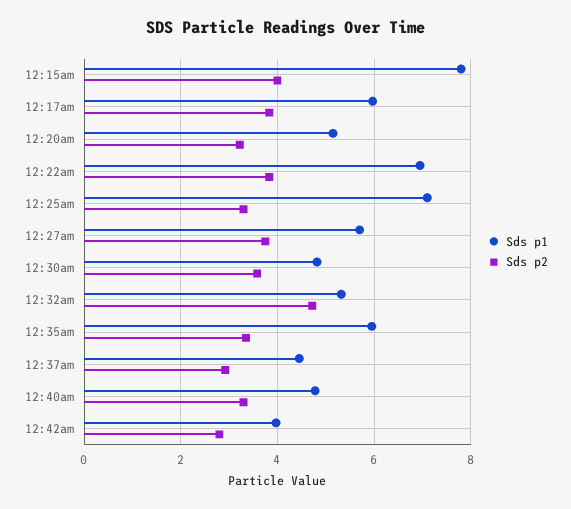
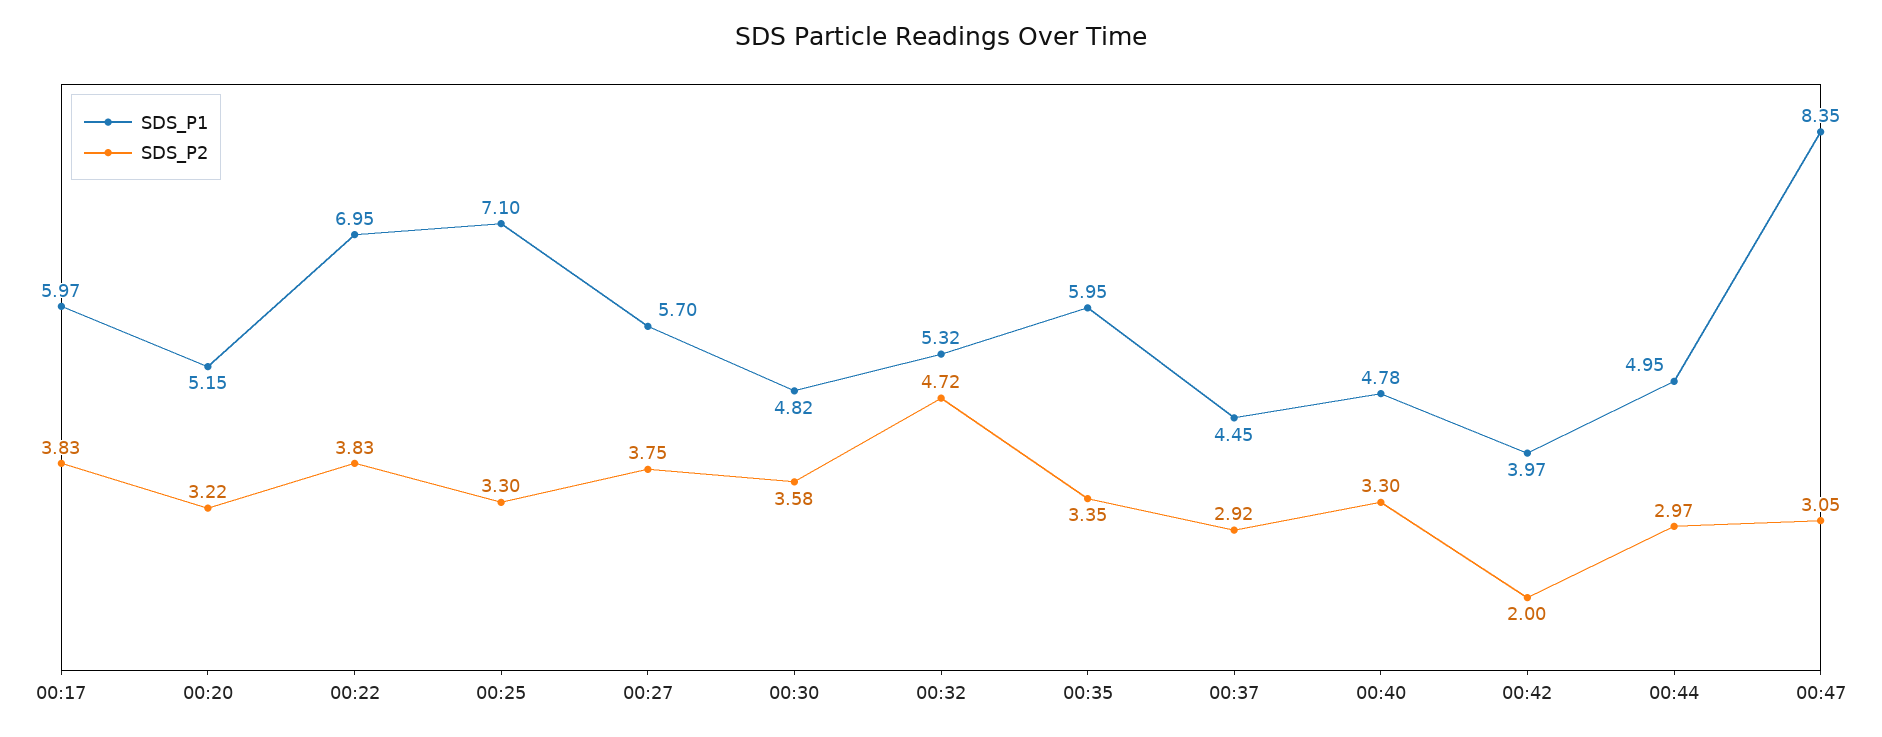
Sds p1, 12:15am: 7.8 -> none
Sds p2, 12:15am: 4 -> none
Sds p2, 12:42am: 2.8 -> 2
Sds p1, 00:44: none -> 4.95
Sds p2, 00:44: none -> 2.97
Sds p1, 00:47: none -> 8.35
Sds p2, 00:47: none -> 3.05

